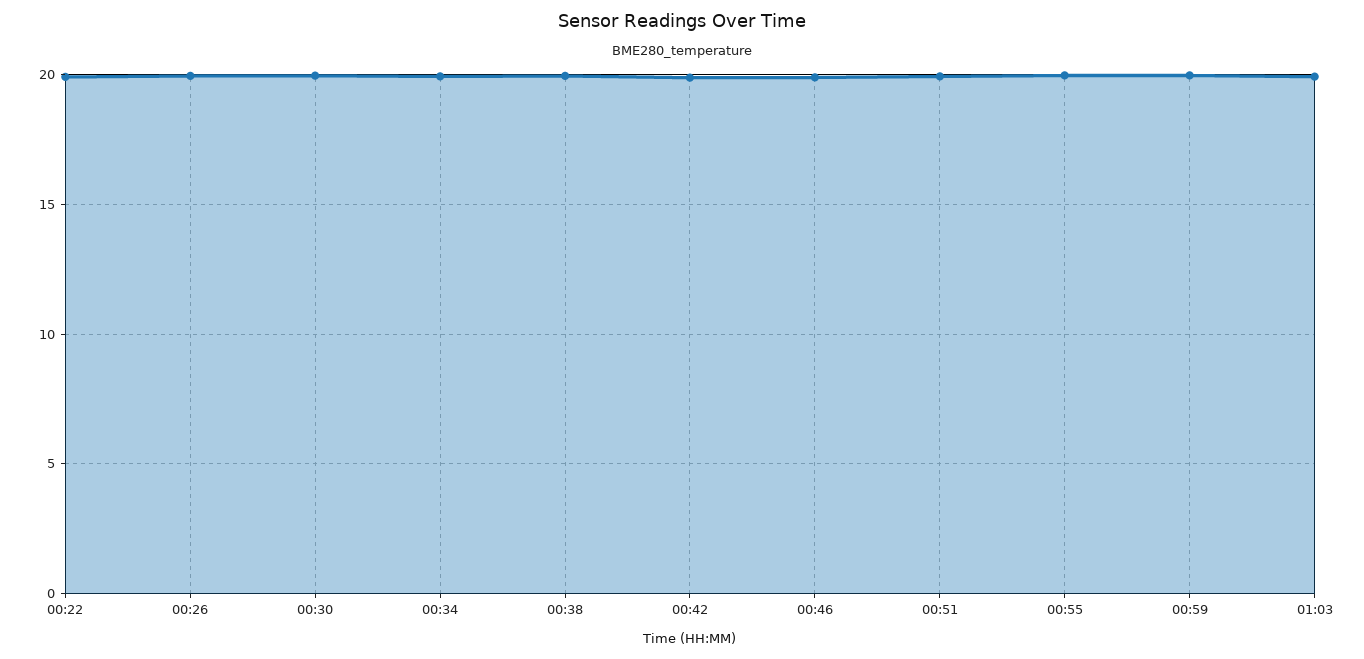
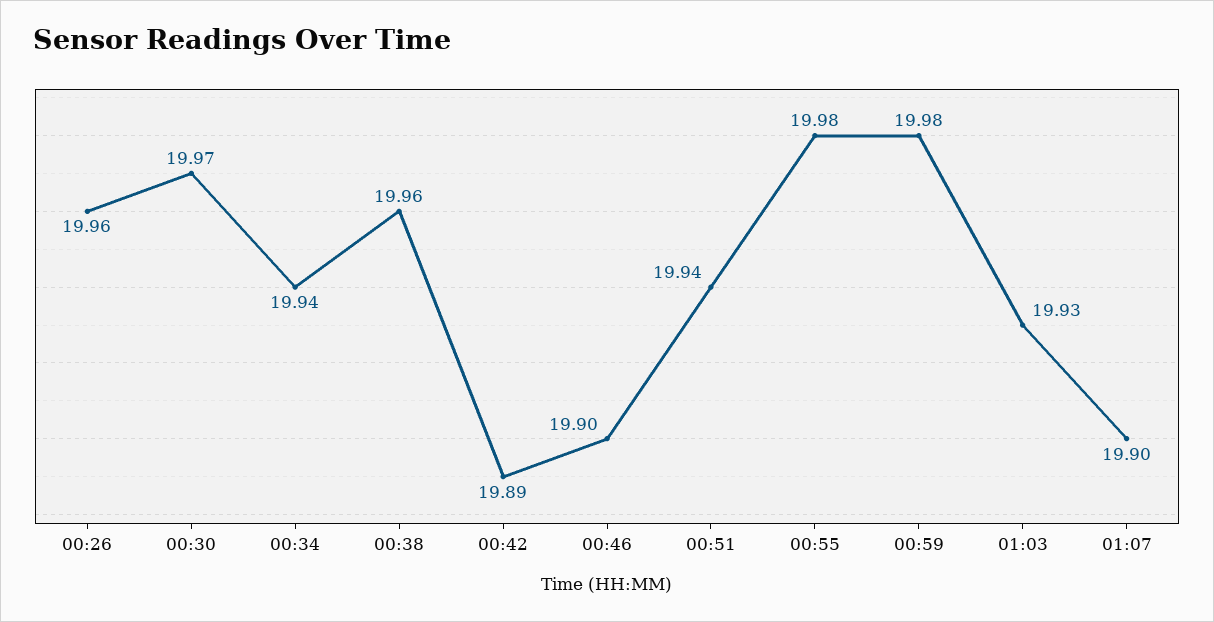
00:22: 20 -> none
01:07: none -> 19.9

